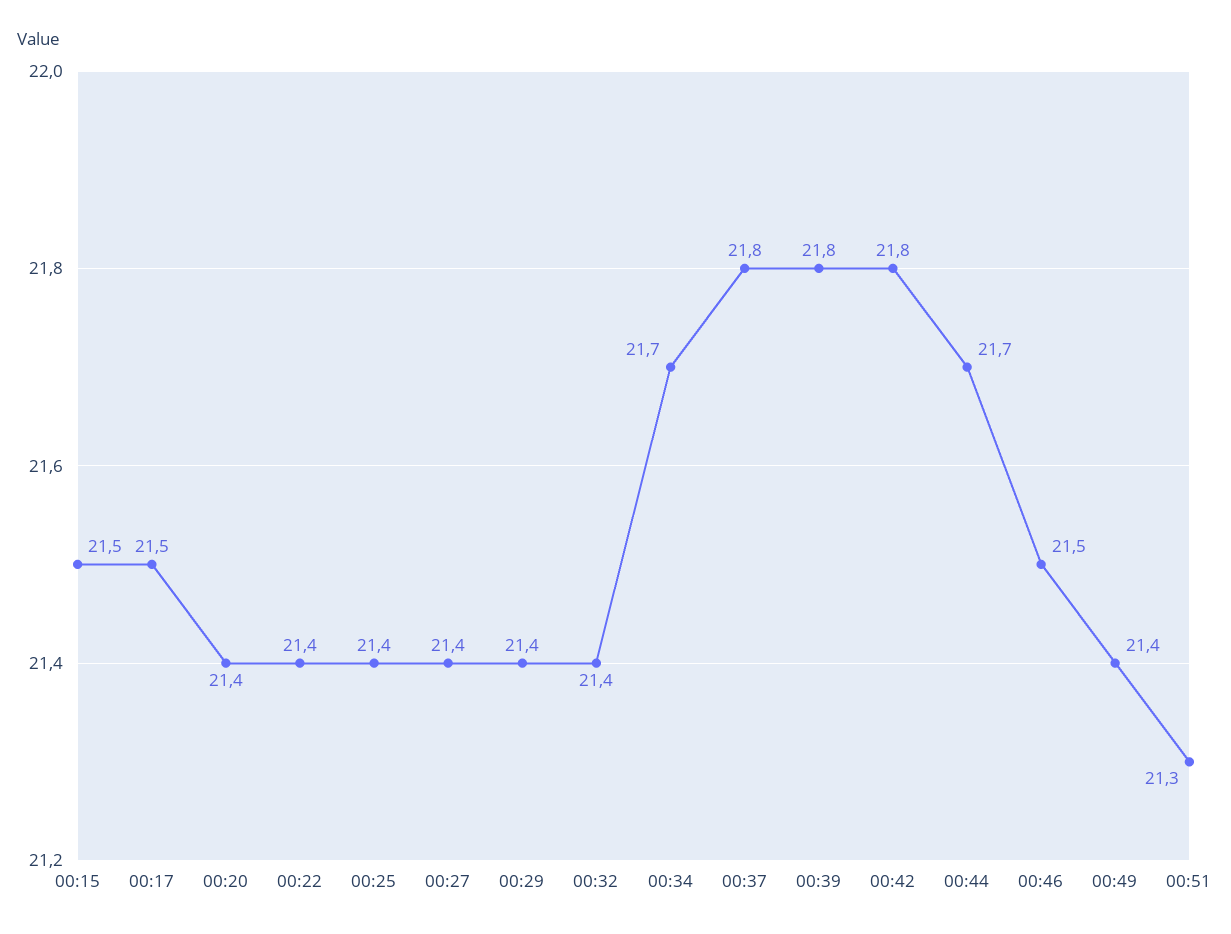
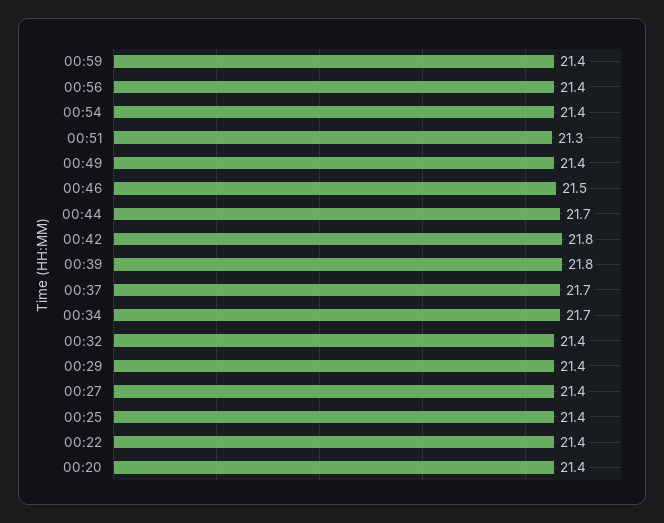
00:15: 21.5 -> none
00:17: 21.5 -> none
00:37: 21.8 -> 21.7
00:59: none -> 21.4
00:56: none -> 21.4
00:54: none -> 21.4

